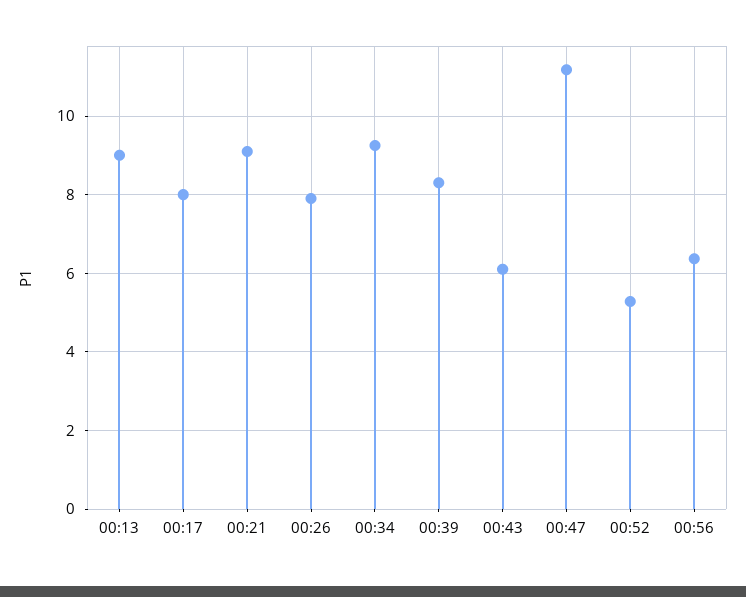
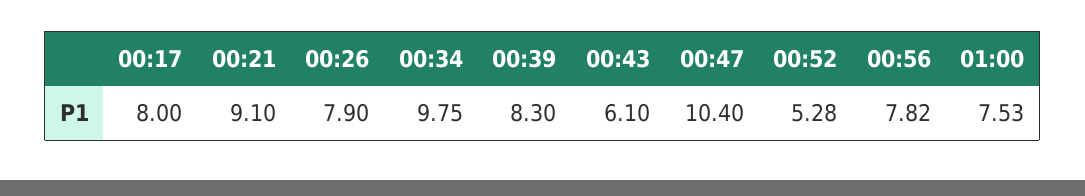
00:13: 9 -> none
00:34: 9.2 -> 9.75
00:47: 11.2 -> 10.4
00:56: 6.4 -> 7.82
01:00: none -> 7.53

